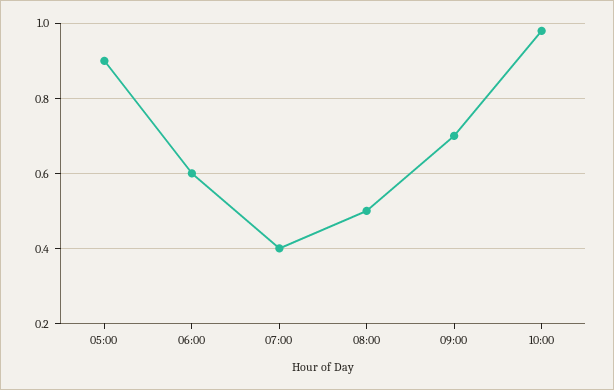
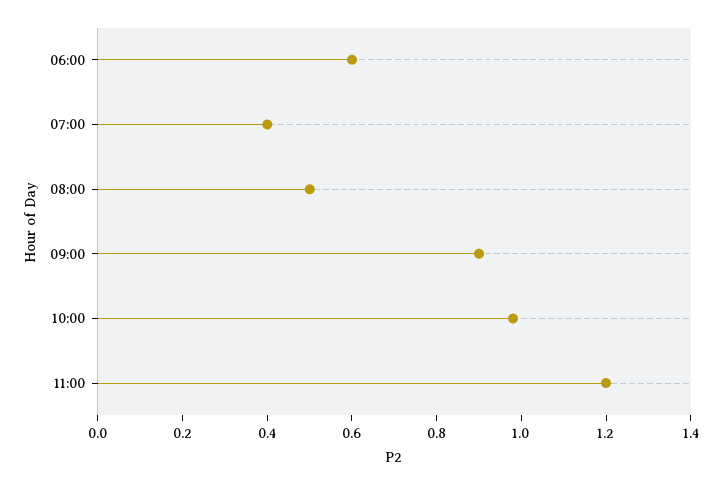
05:00: 0.9 -> none
09:00: 0.7 -> 0.9
11:00: none -> 1.2

